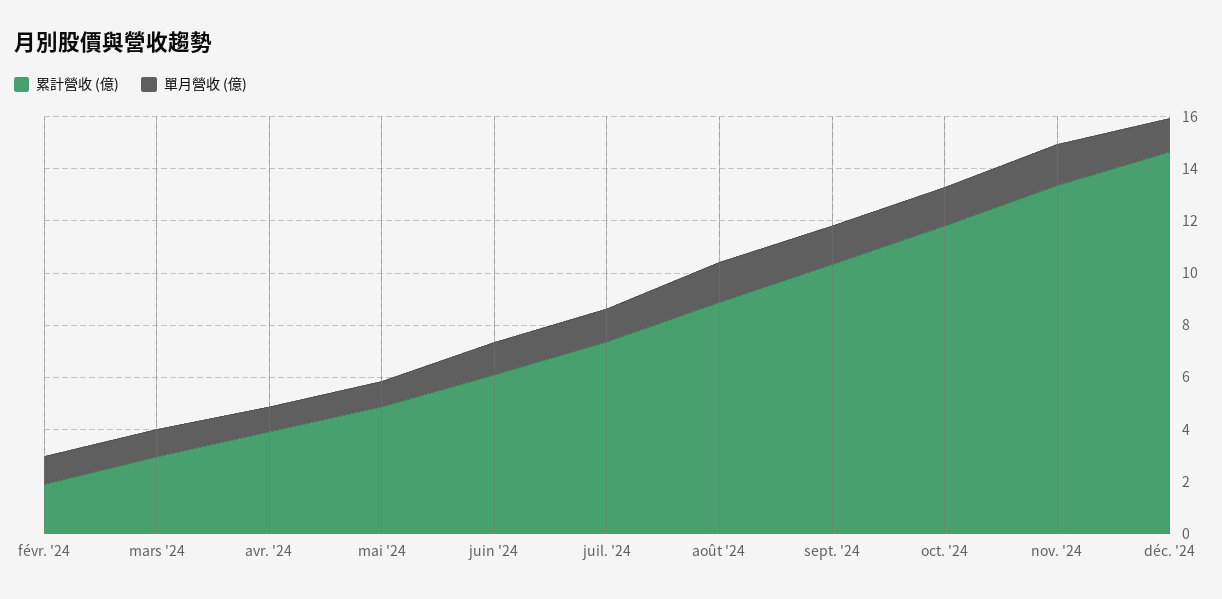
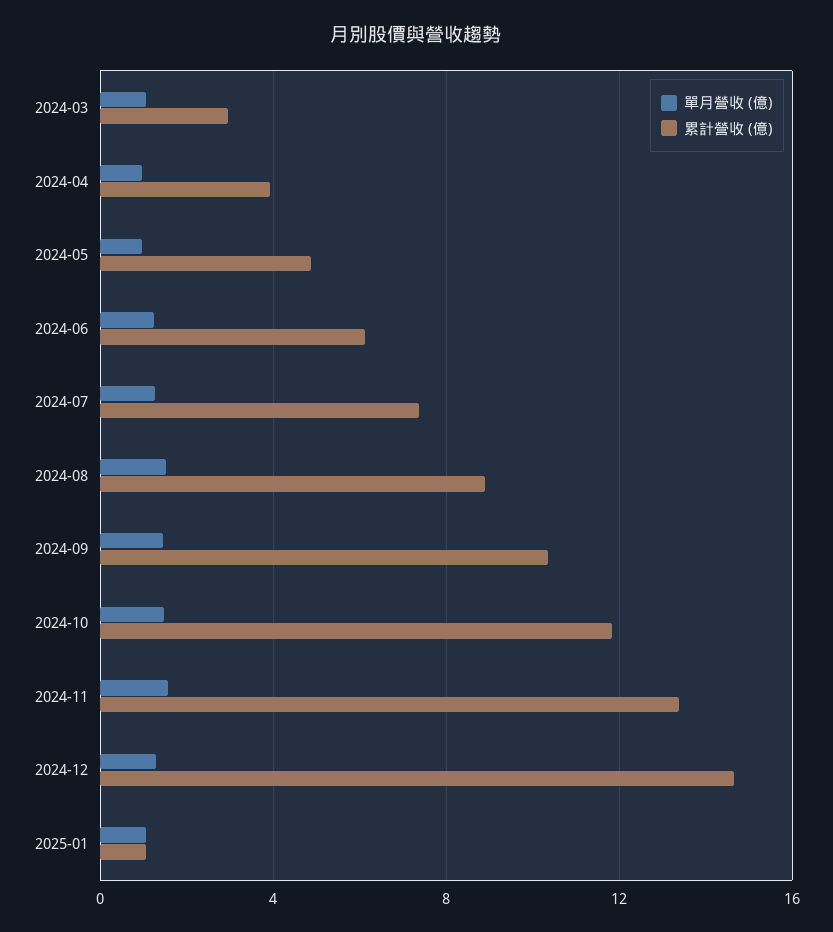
累計營收 (億), févr. '24: 2 -> none
單月營收 (億), févr. '24: 1 -> none
單月營收 (億), 2025-01: none -> 1
累計營收 (億), 2025-01: none -> 1

